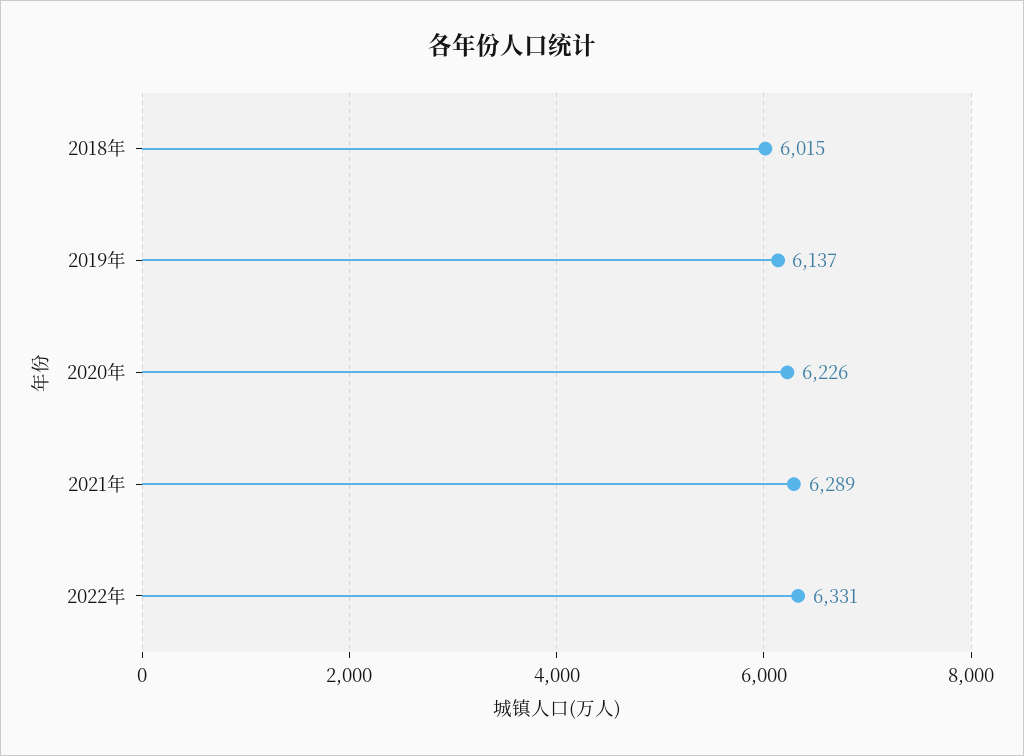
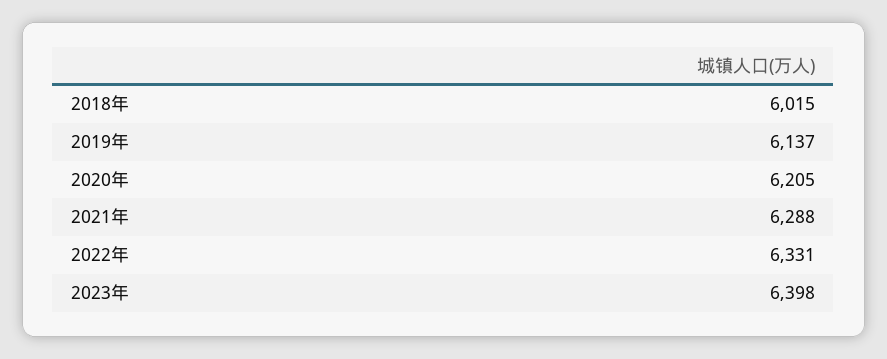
2020年: 6226 -> 6205
2021年: 6289 -> 6288
2023年: none -> 6398

